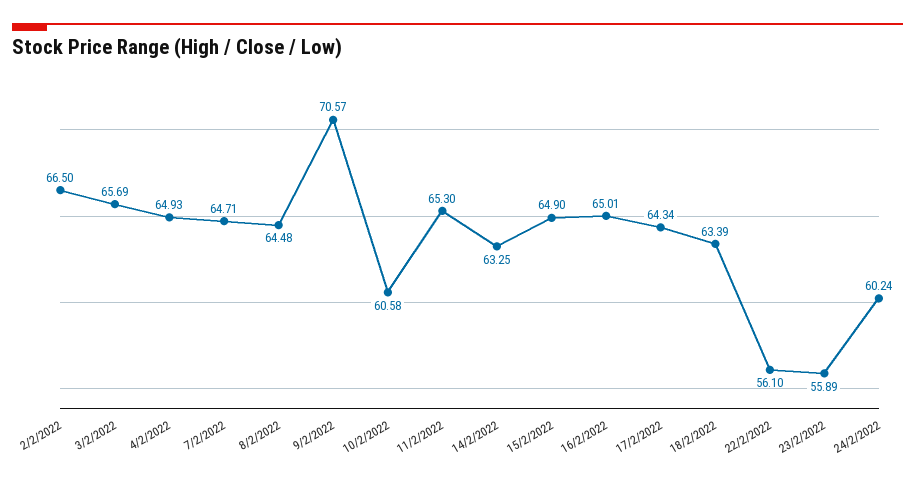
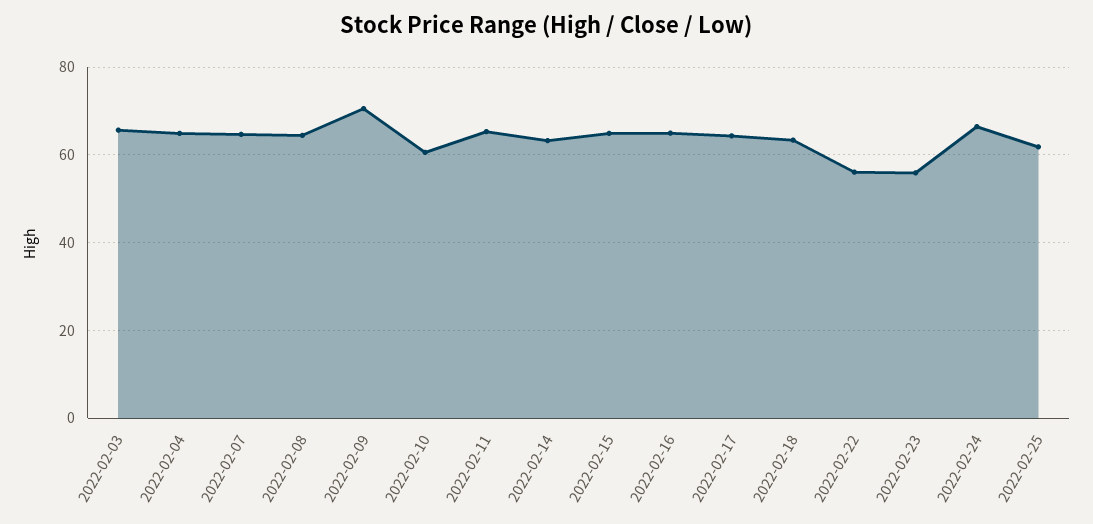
2/2/2022: 66.5 -> none
24/2/2022: 60.24 -> 66
2022-02-25: none -> 62

